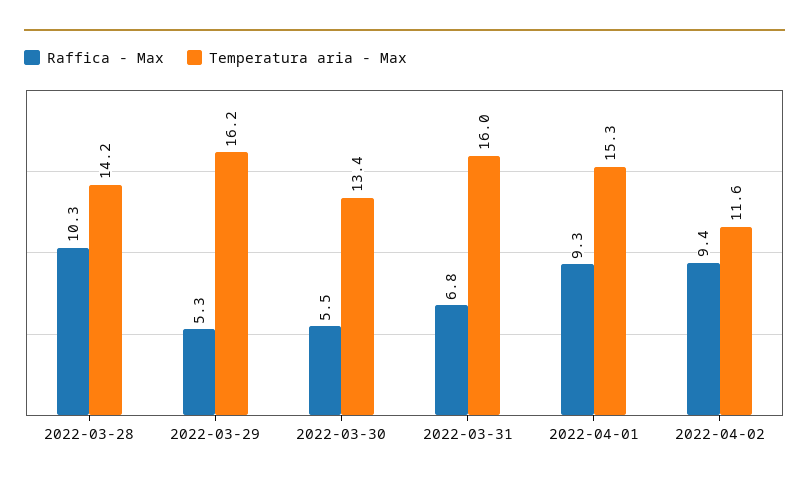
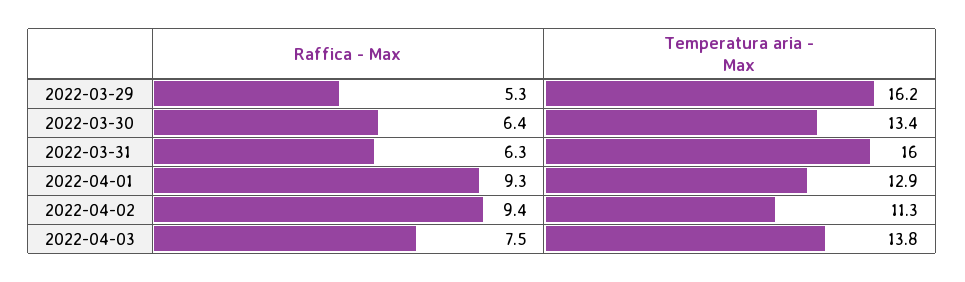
Raffica - Max, 2022-03-28: 10.3 -> none
Temperatura aria - Max, 2022-03-28: 14.2 -> none
Raffica - Max, 2022-03-30: 5.5 -> 6.4
Raffica - Max, 2022-03-31: 6.8 -> 6.3
Temperatura aria - Max, 2022-04-01: 15.3 -> 12.9
Temperatura aria - Max, 2022-04-02: 11.6 -> 11.3
Raffica - Max, 2022-04-03: none -> 7.5
Temperatura aria - Max, 2022-04-03: none -> 13.8

